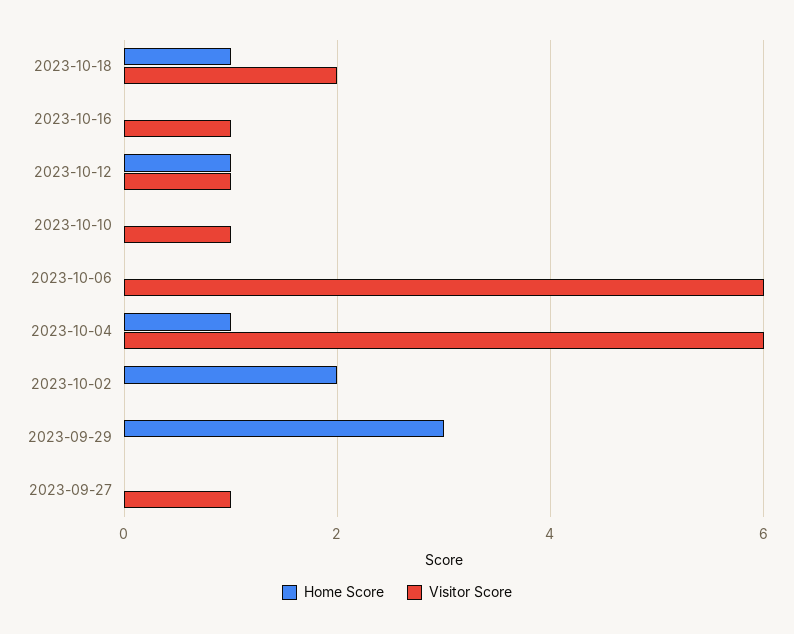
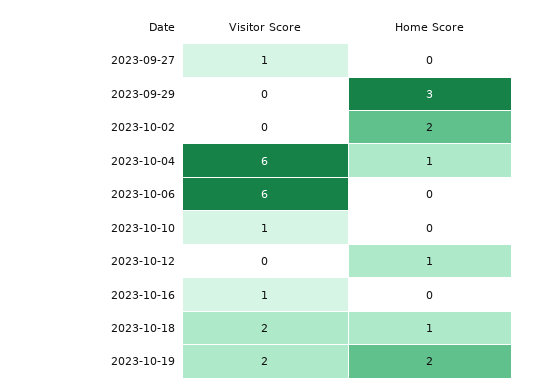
Visitor Score, 2023-10-12: 1 -> 0
Visitor Score, 2023-10-19: none -> 2
Home Score, 2023-10-19: none -> 2

